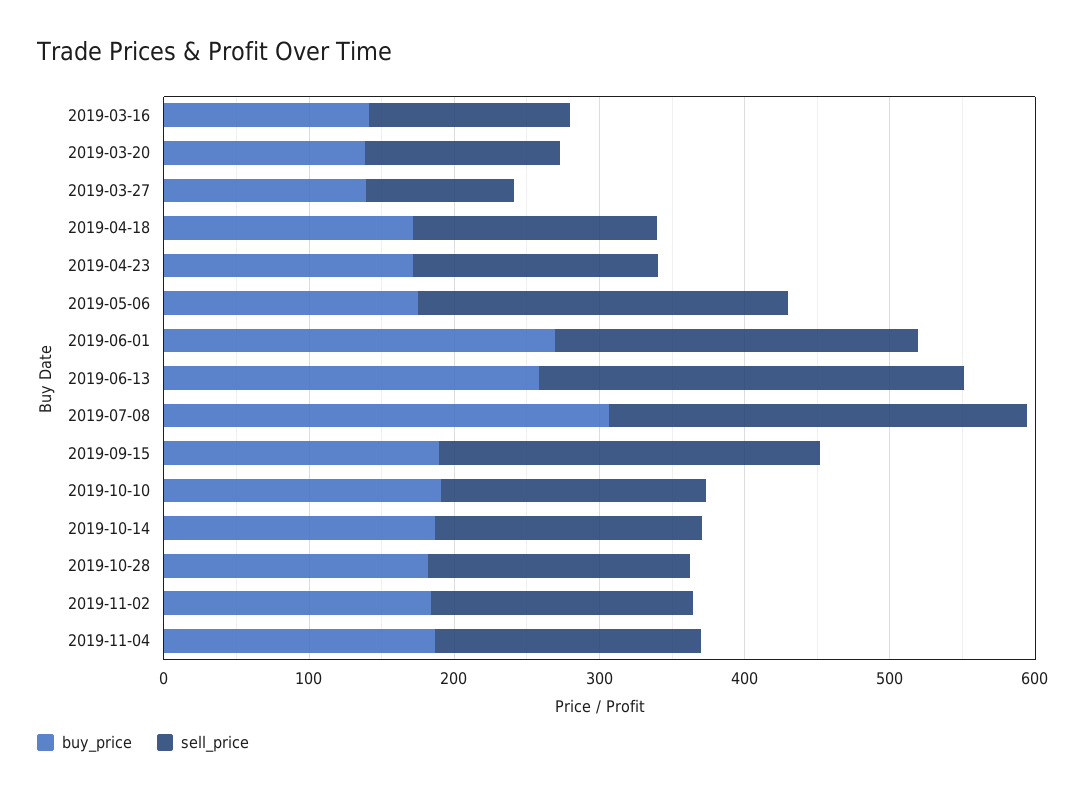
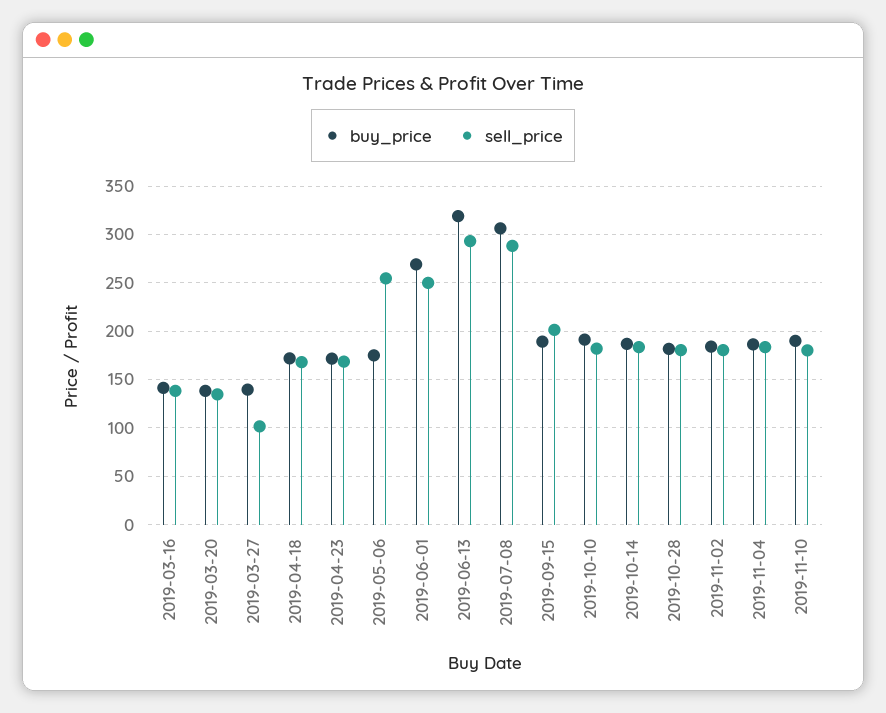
buy_price, 2019-06-13: 260 -> 320
sell_price, 2019-09-15: 260 -> 200
buy_price, 2019-11-10: none -> 190
sell_price, 2019-11-10: none -> 180

